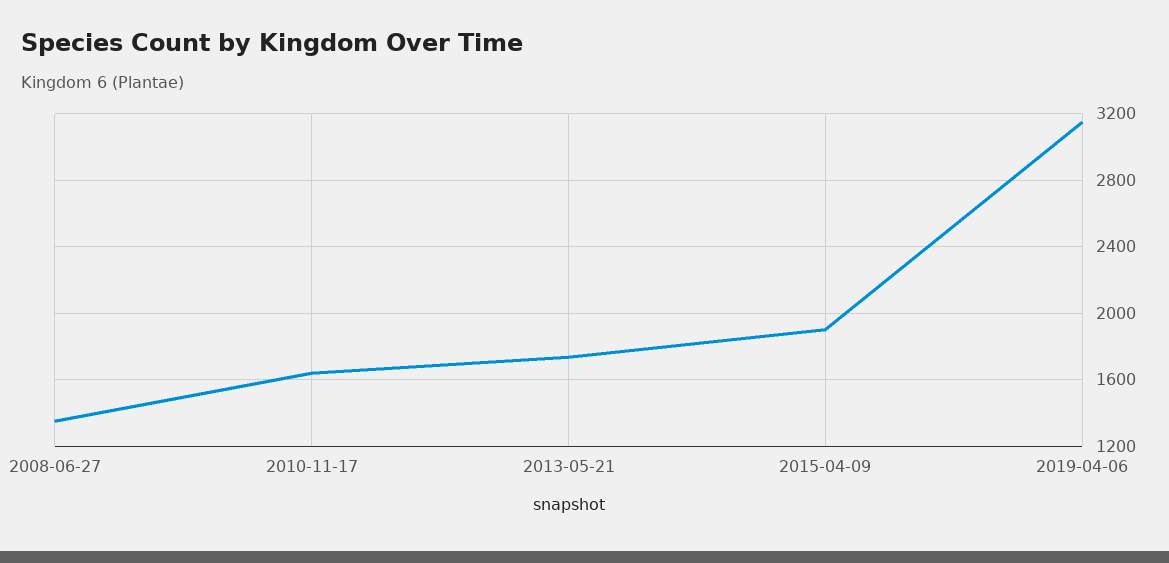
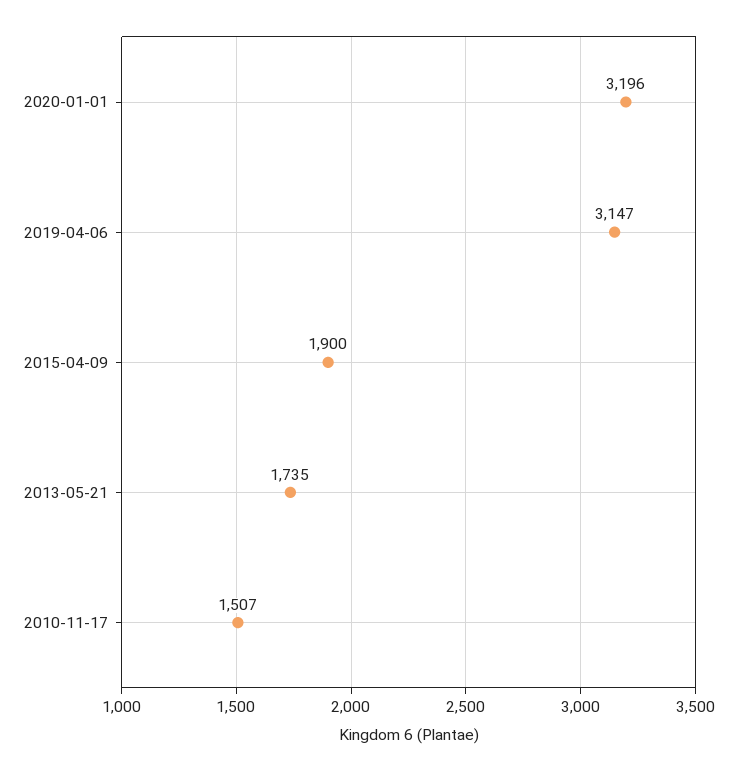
2008-06-27: 1350 -> none
2010-11-17: 1650 -> 1507
2020-01-01: none -> 3196

